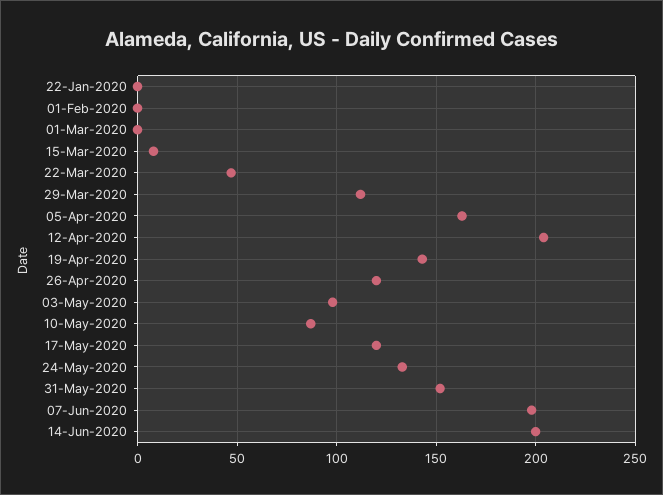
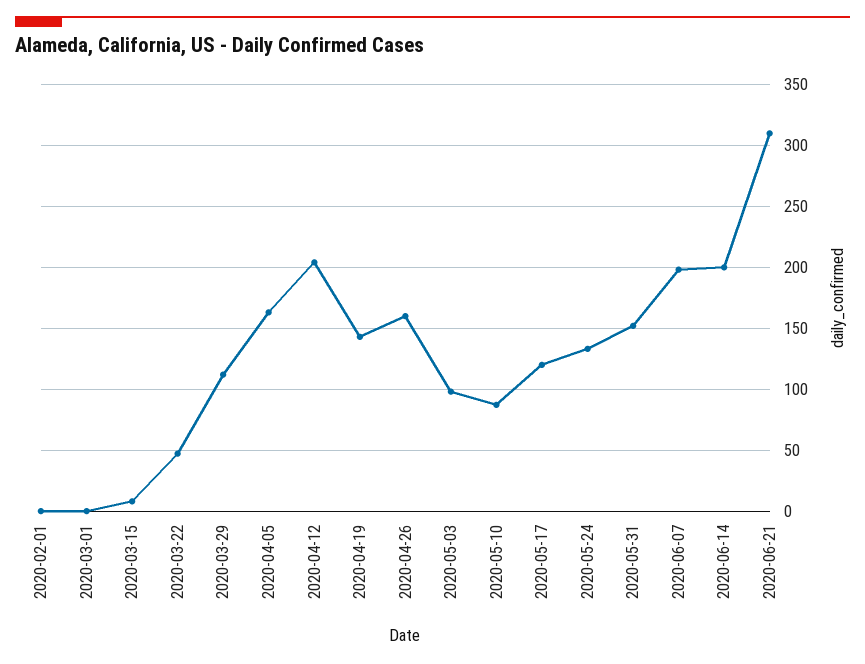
22-Jan-2020: 0 -> none
26-Apr-2020: 120 -> 160
2020-06-21: none -> 310

